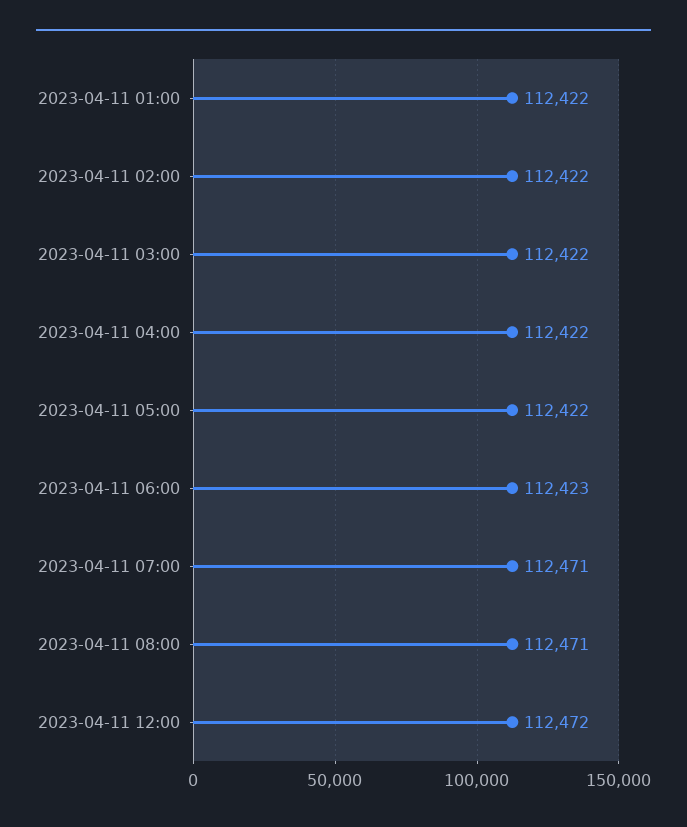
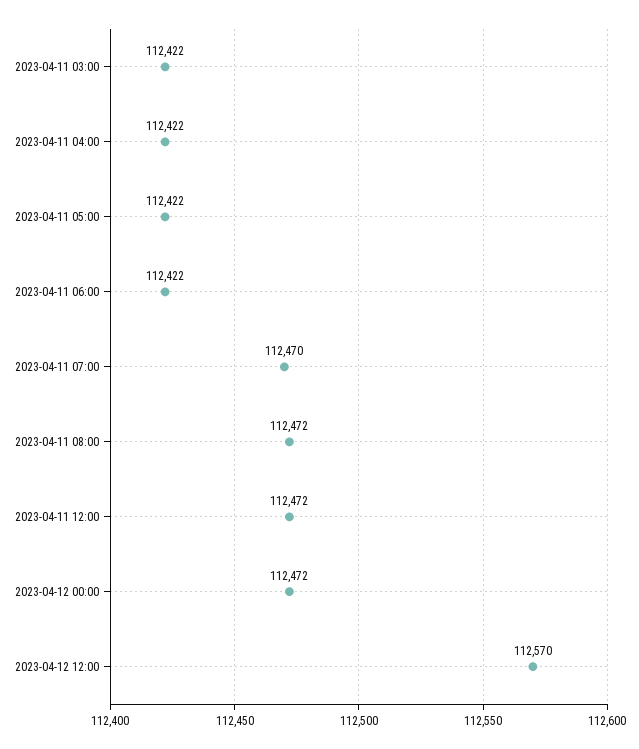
2023-04-11 01:00: 112422 -> none
2023-04-11 02:00: 112422 -> none
2023-04-11 06:00: 112423 -> 112422
2023-04-11 07:00: 112471 -> 112470
2023-04-11 08:00: 112471 -> 112472
2023-04-12 00:00: none -> 112472
2023-04-12 12:00: none -> 112570

